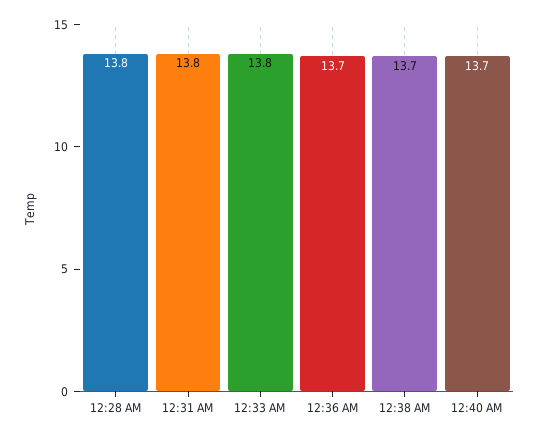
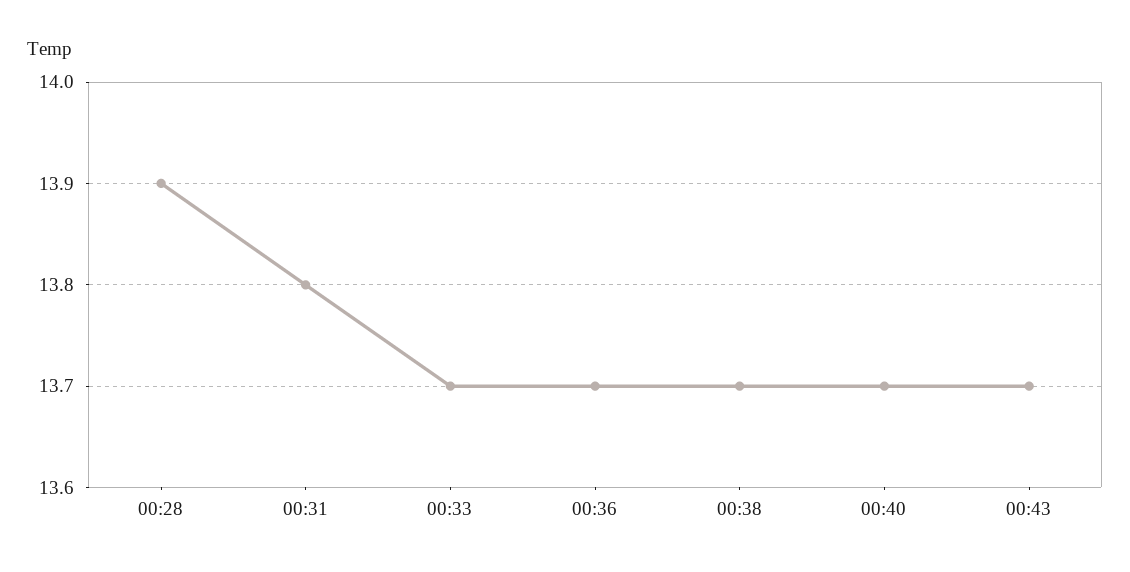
12:28 AM: 13.8 -> 13.9
12:33 AM: 13.8 -> 13.7
00:43: none -> 13.7

